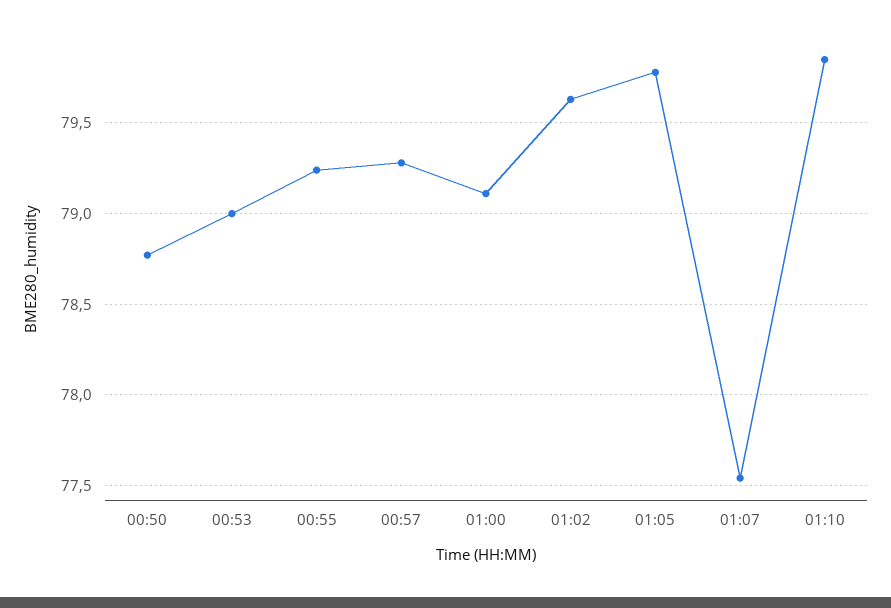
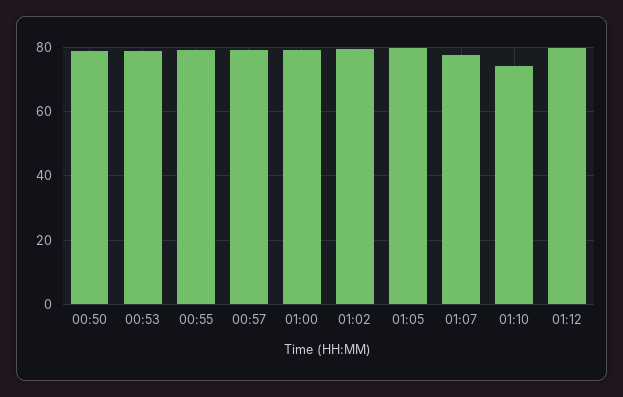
01:10: 79.85 -> 74
01:12: none -> 80

